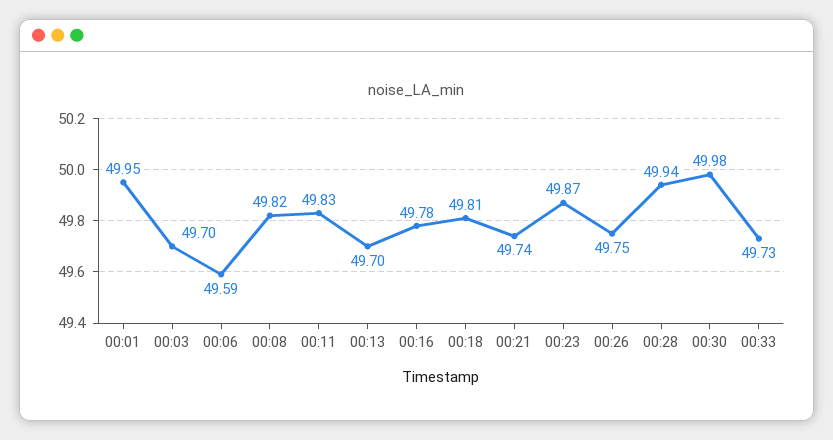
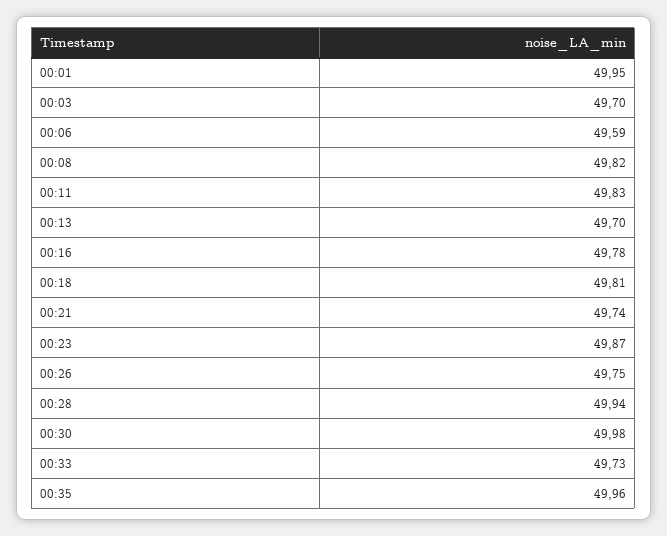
00:35: none -> 49.96

